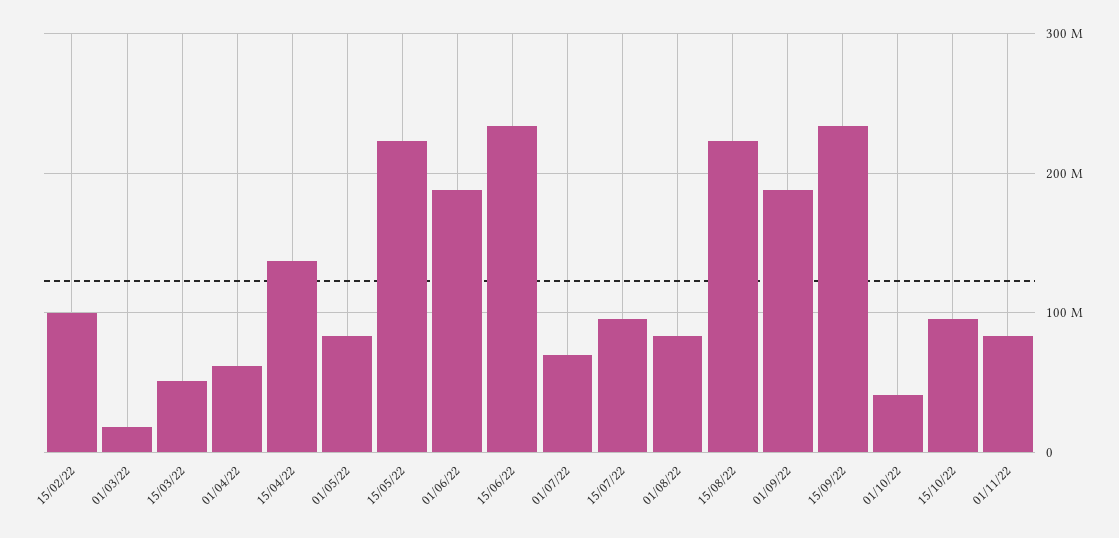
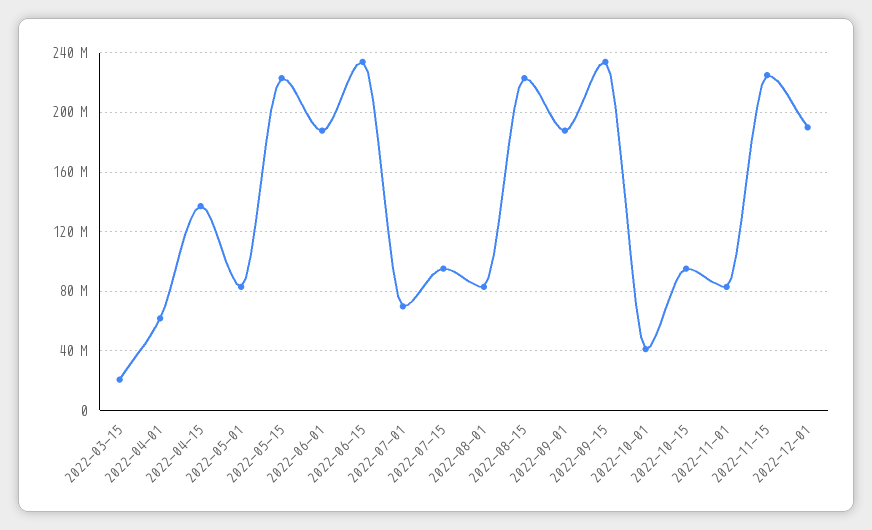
15/02/22: 100000000 -> none
01/03/22: 20000000 -> none
15/03/22: 50000000 -> 20000000
2022-11-15: none -> 225000000
2022-12-01: none -> 190000000

